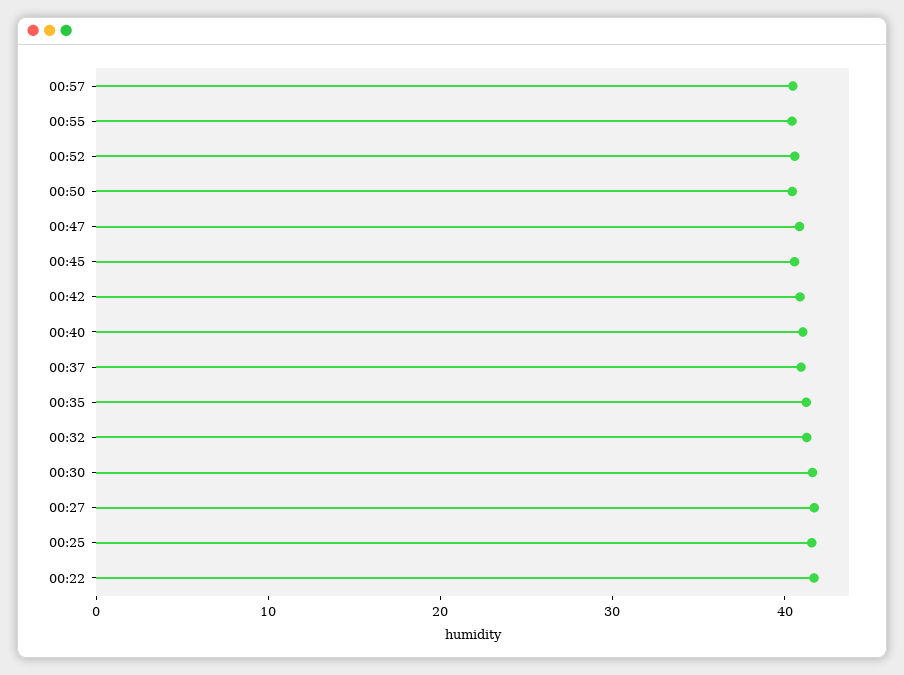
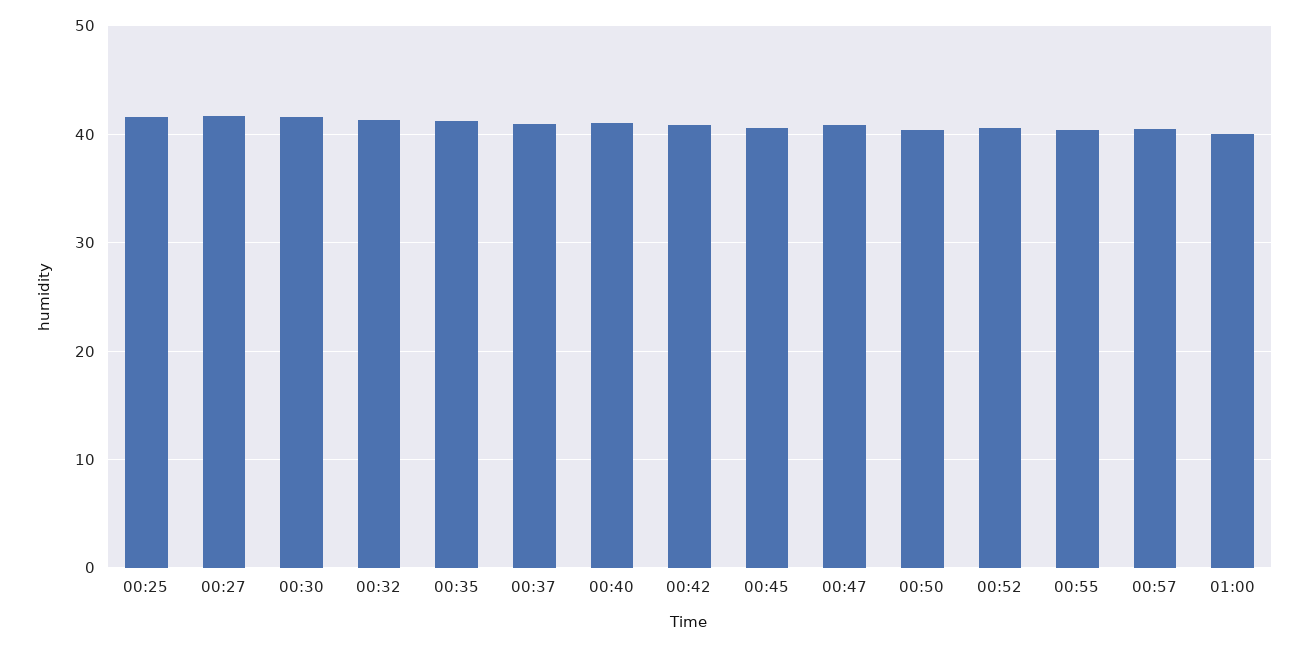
00:22: 42 -> none
01:00: none -> 40

